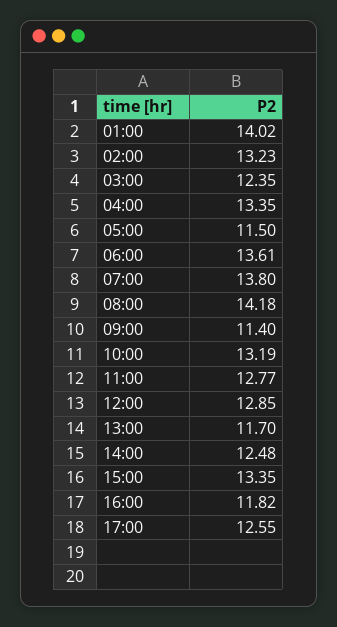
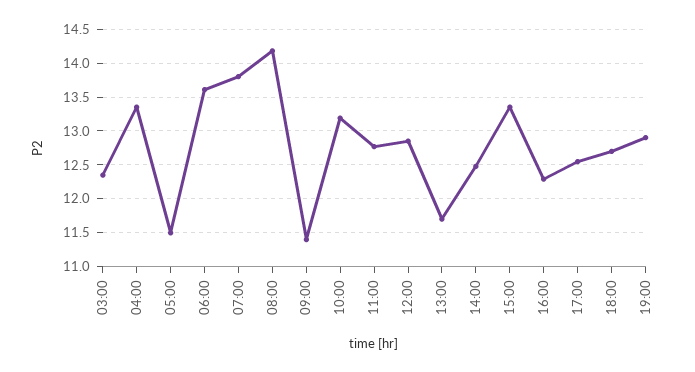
01:00: 14.02 -> none
02:00: 13.23 -> none
16:00: 11.82 -> 12.3
18:00: none -> 12.7
19:00: none -> 12.9

